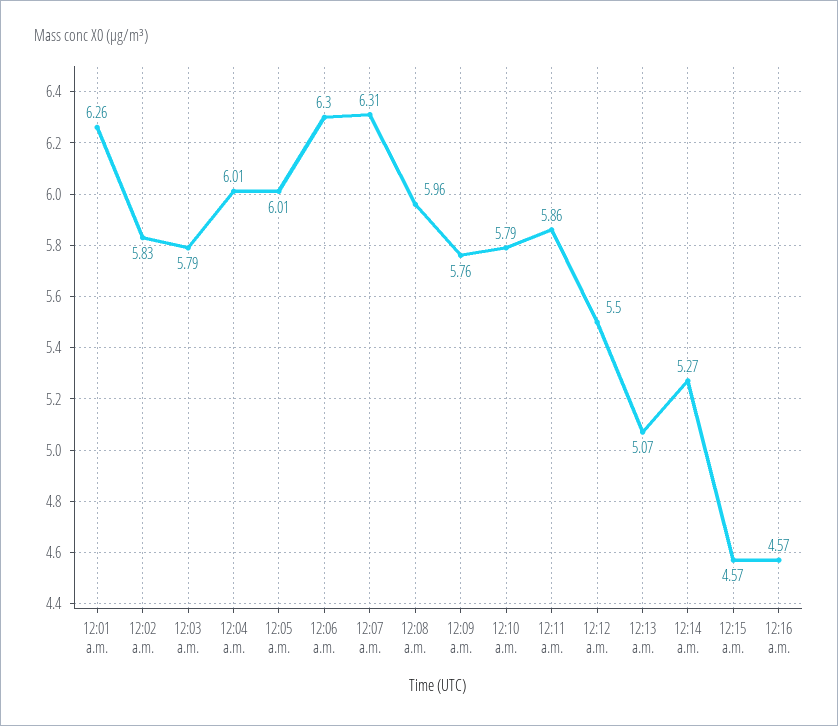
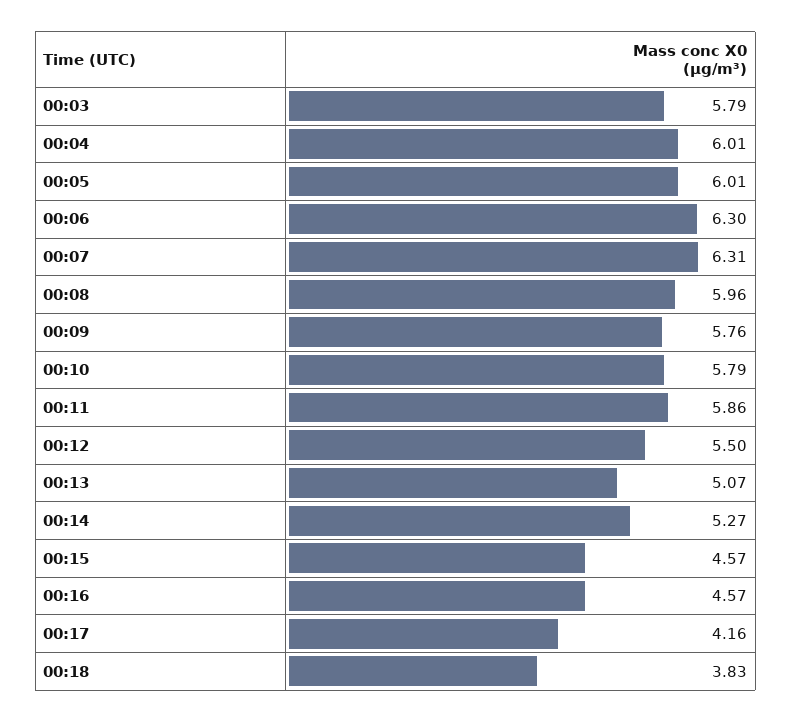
12:01 a.m.: 6.26 -> none
12:02 a.m.: 5.83 -> none
00:17: none -> 4.16
00:18: none -> 3.83

